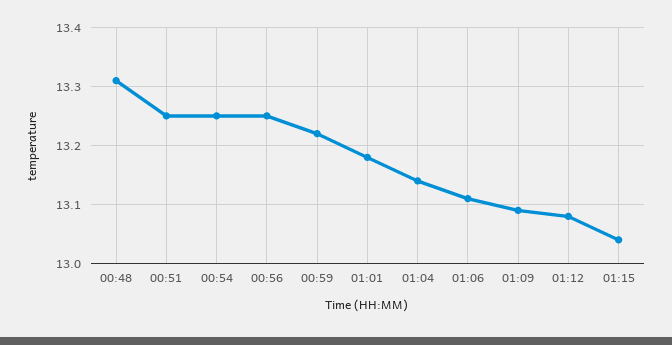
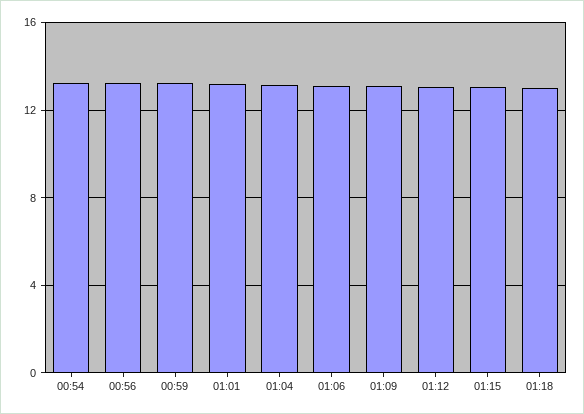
00:48: 13.3 -> none
00:51: 13.25 -> none
01:18: none -> 13

